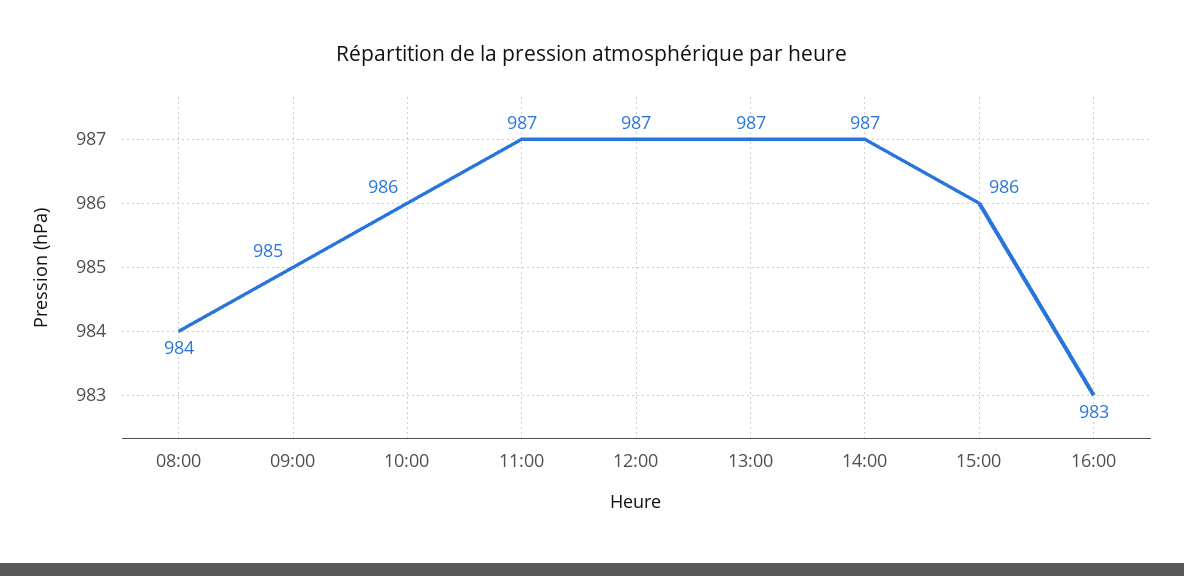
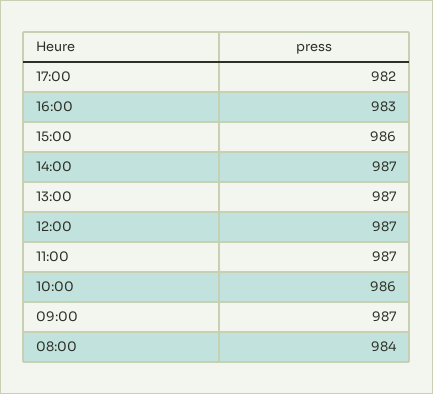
09:00: 985 -> 987
17:00: none -> 982

